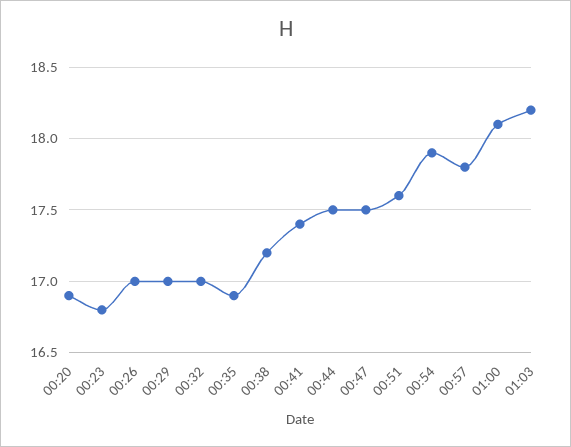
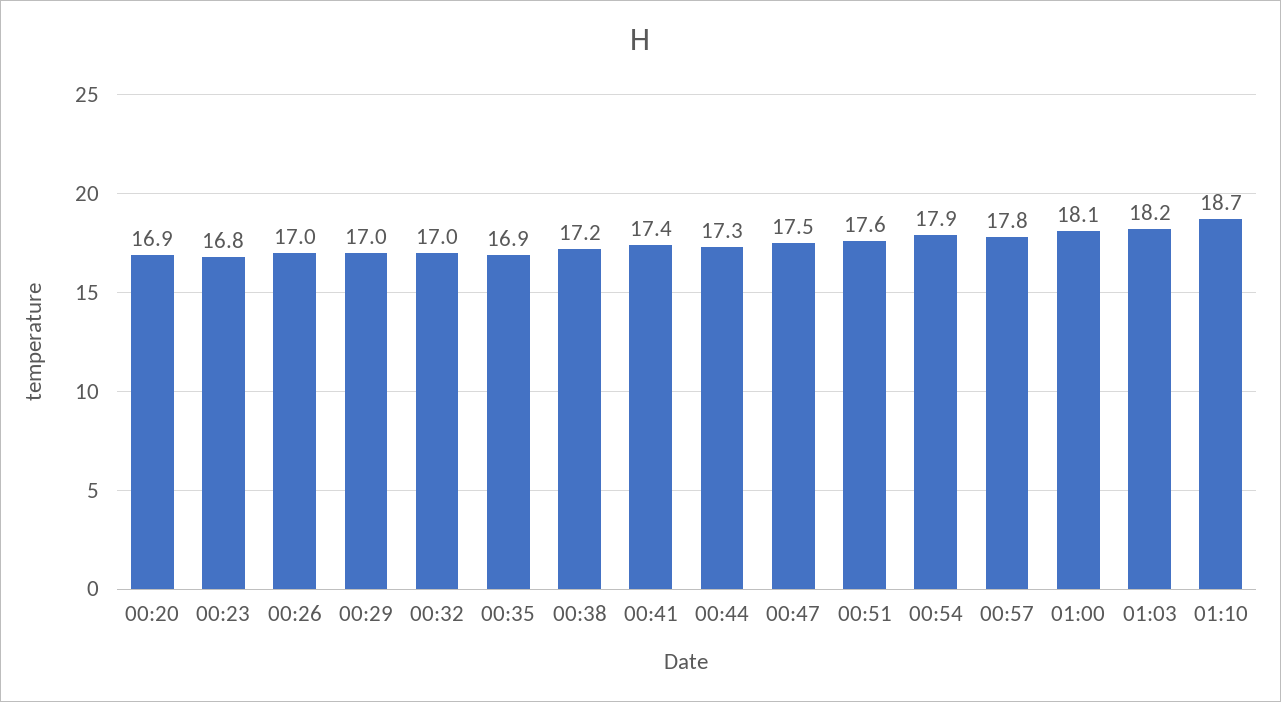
00:44: 17.5 -> 17.3
01:10: none -> 18.7

